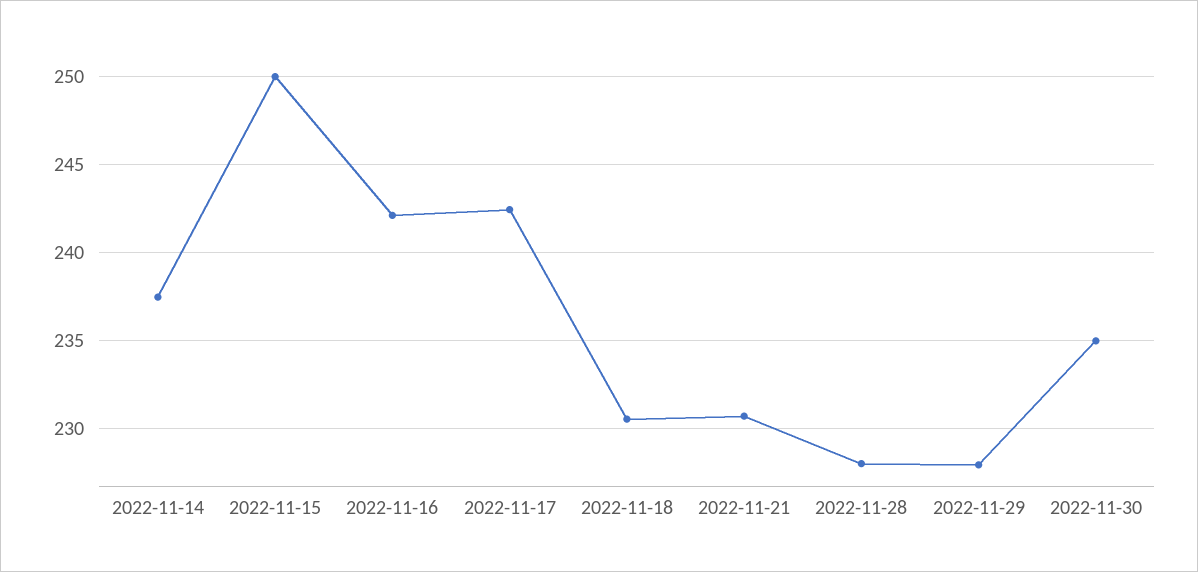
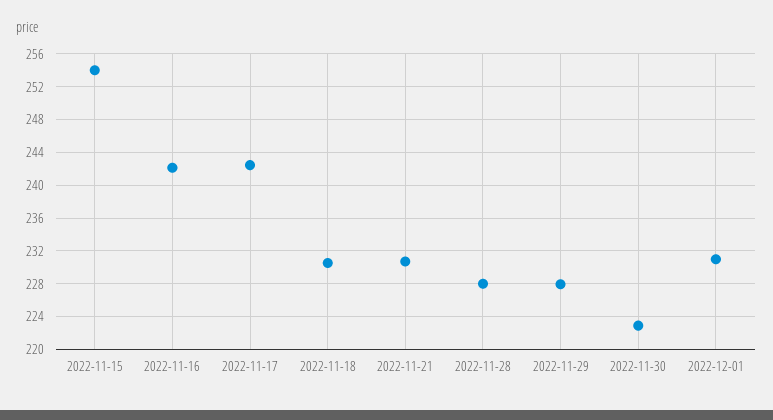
2022-11-14: 237.5 -> none
2022-11-15: 250 -> 254
2022-11-30: 235 -> 223
2022-12-01: none -> 231

